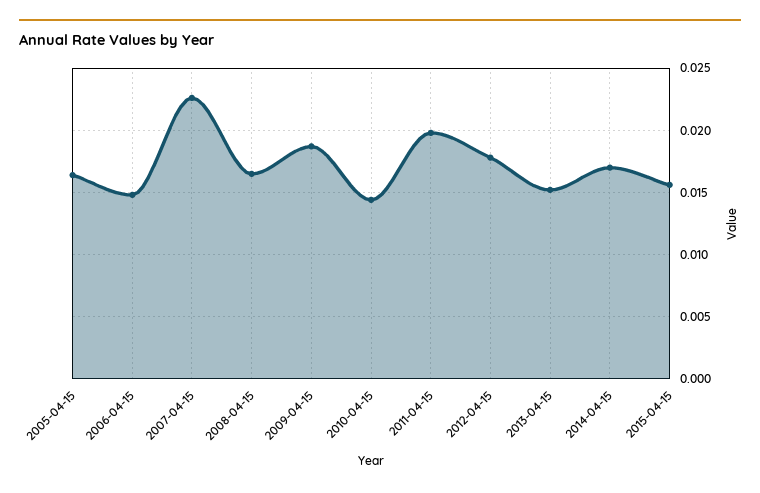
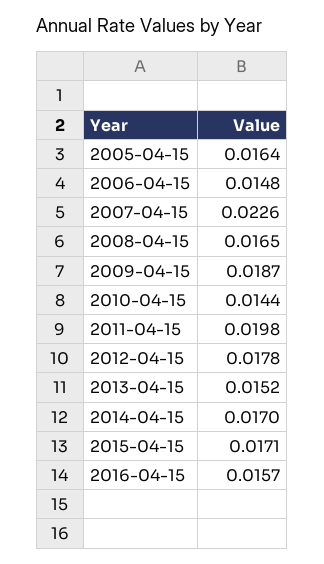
2015-04-15: 0.0155 -> 0.0171
2016-04-15: none -> 0.0157

